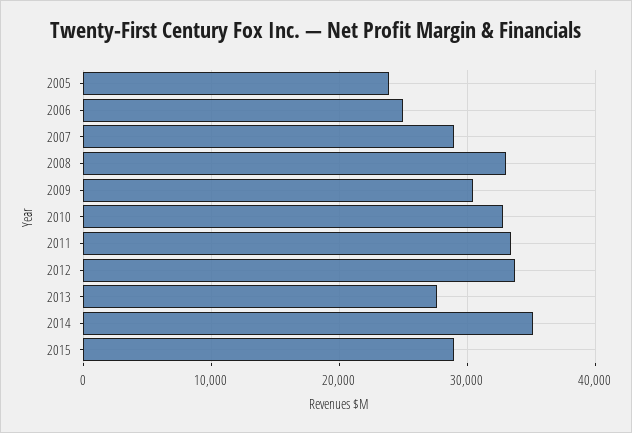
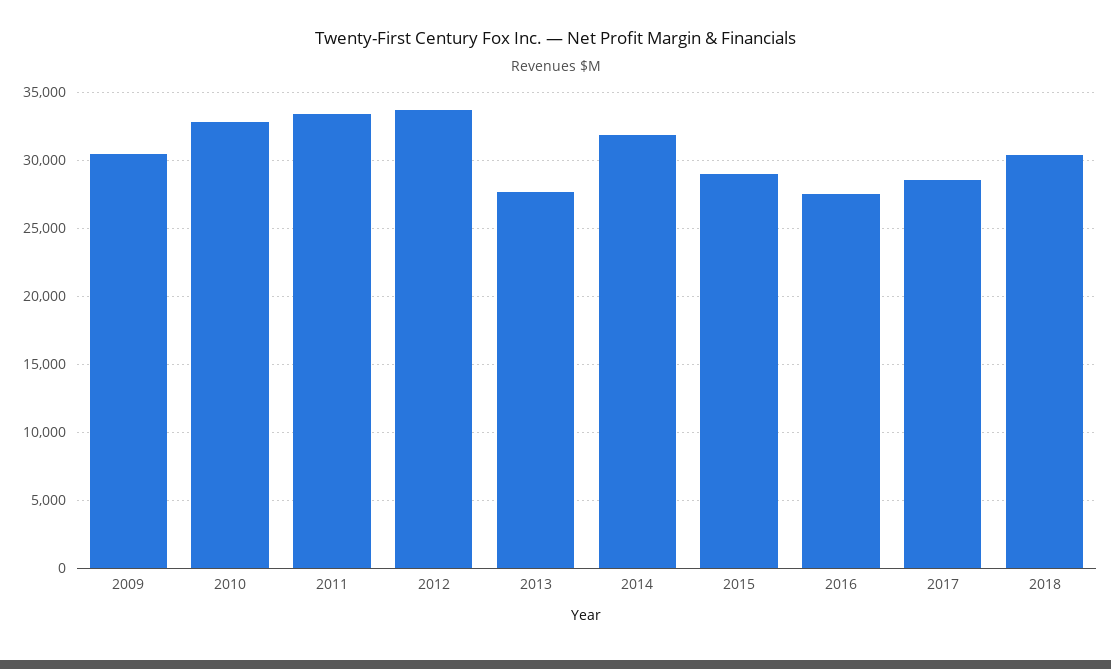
2005: 24000 -> none
2006: 25000 -> none
2007: 29000 -> none
2008: 33000 -> none
2014: 35000 -> 32000
2016: none -> 27500
2017: none -> 28500
2018: none -> 30500

